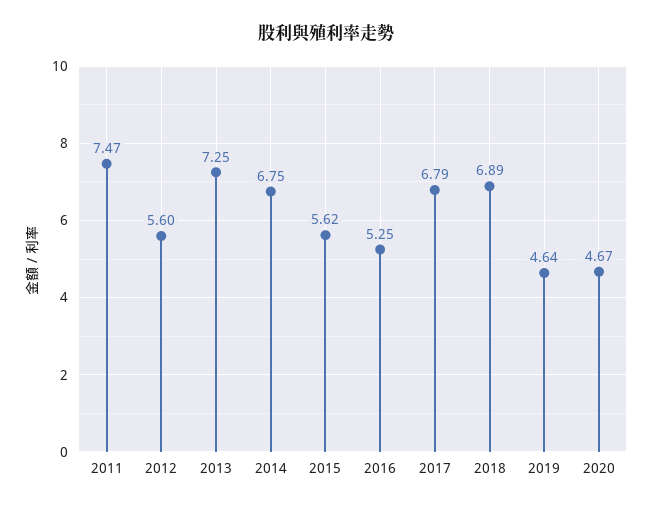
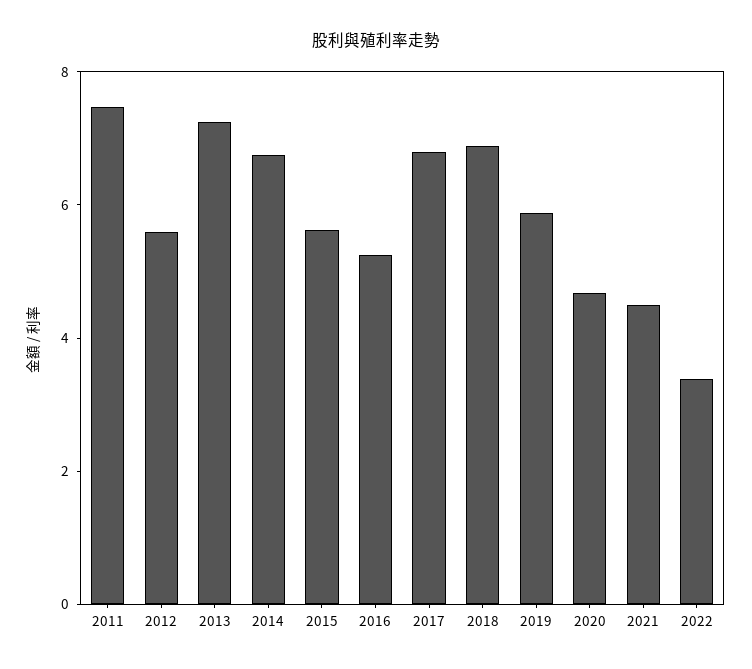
2019: 4.64 -> 6
2021: none -> 4.5
2022: none -> 3.5

